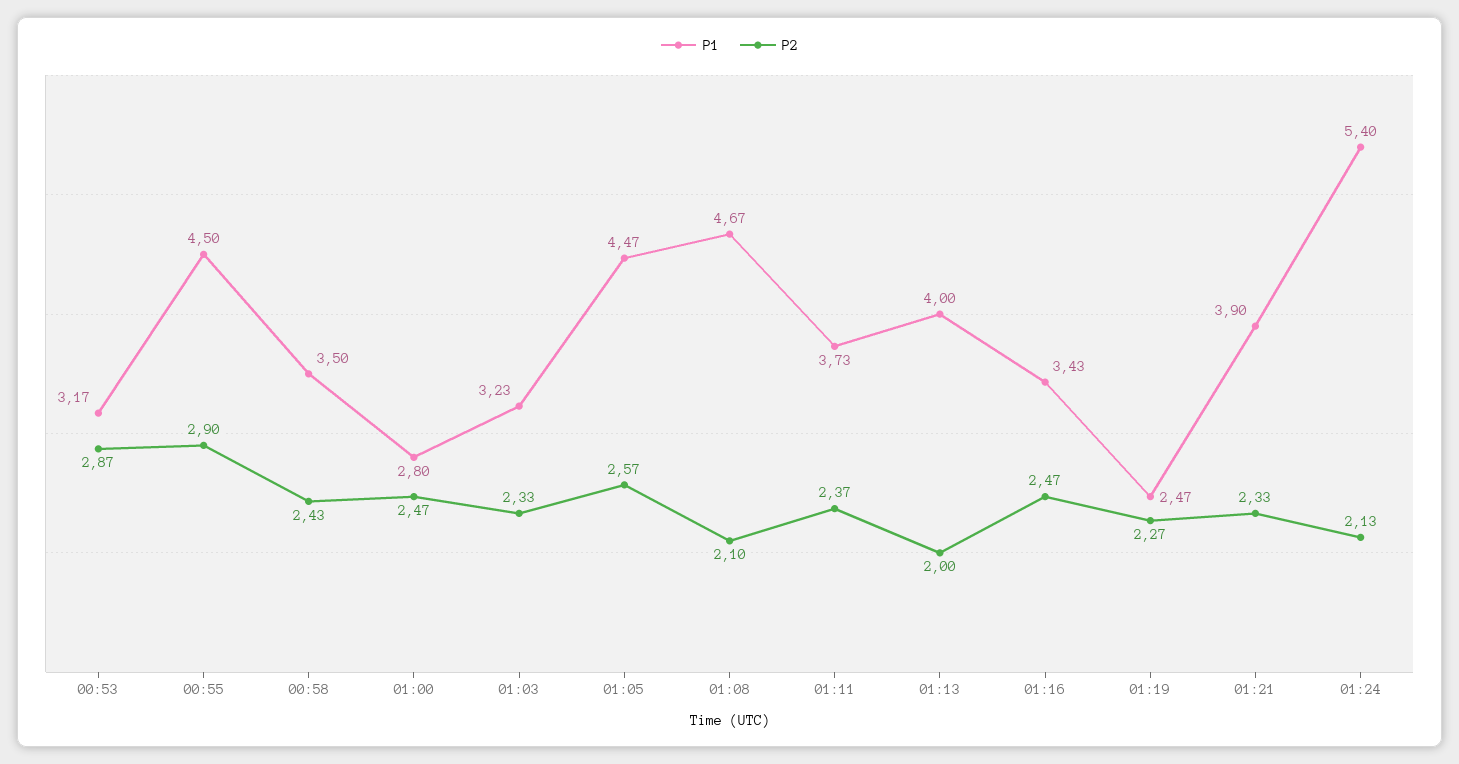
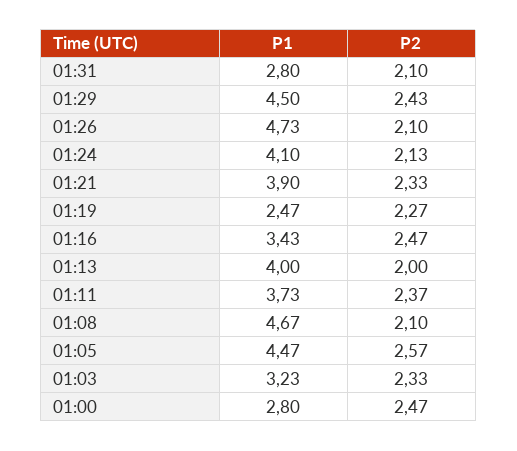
P1, 00:53: 3.17 -> none
P2, 00:53: 2.87 -> none
P1, 00:55: 4.5 -> none
P2, 00:55: 2.9 -> none
P1, 00:58: 3.5 -> none
P2, 00:58: 2.43 -> none
P1, 01:24: 5.4 -> 4.1
P1, 01:31: none -> 2.8
P2, 01:31: none -> 2.1
P1, 01:29: none -> 4.5
P2, 01:29: none -> 2.43
P1, 01:26: none -> 4.73
P2, 01:26: none -> 2.1

